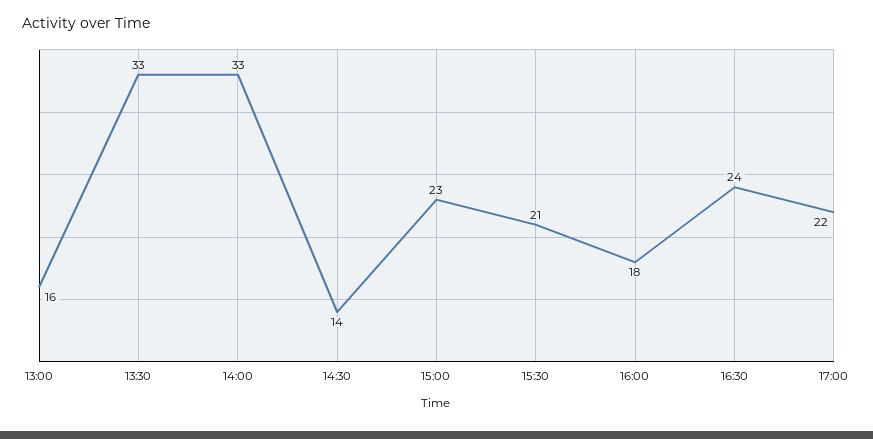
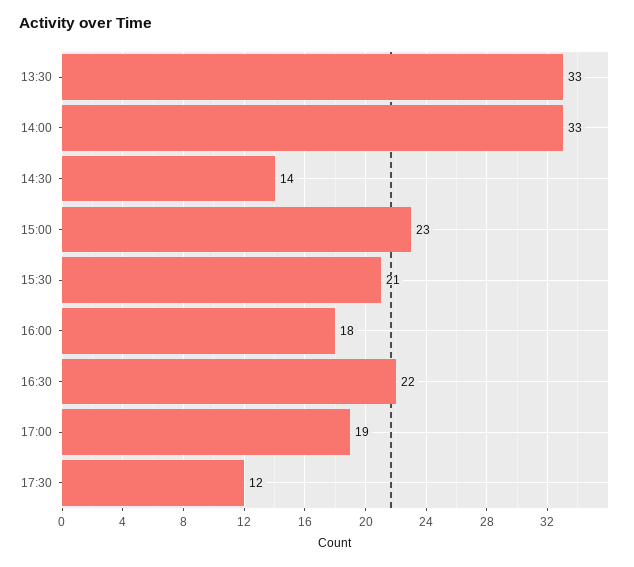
13:00: 16 -> none
16:30: 24 -> 22
17:00: 22 -> 19
17:30: none -> 12

